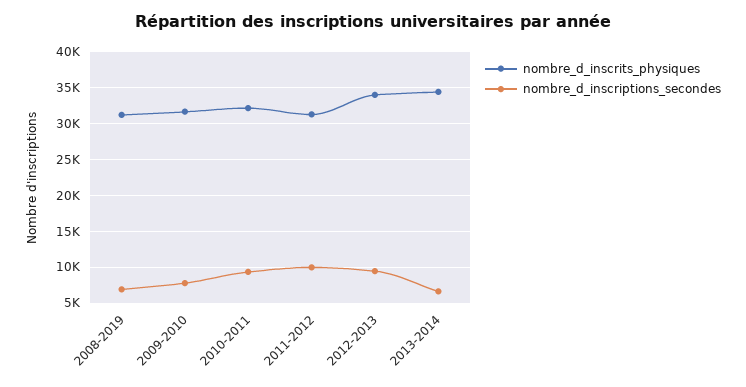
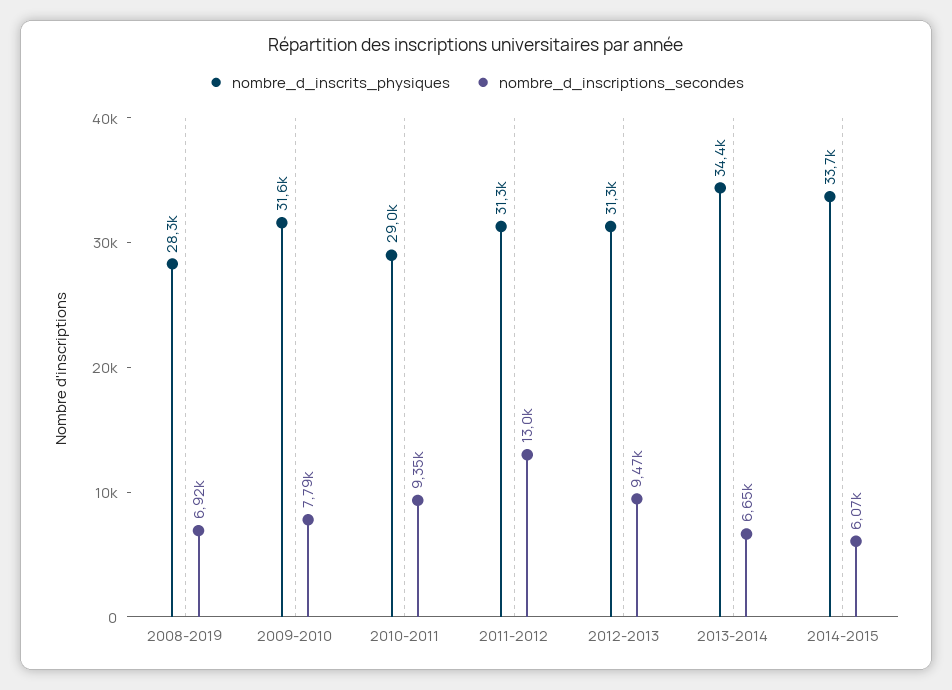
nombre_d_inscrits_physiques, 2008-2019: 31000 -> 28300
nombre_d_inscrits_physiques, 2010-2011: 32000 -> 29000
nombre_d_inscriptions_secondes, 2011-2012: 10000 -> 13000
nombre_d_inscrits_physiques, 2012-2013: 34000 -> 31300
nombre_d_inscrits_physiques, 2014-2015: none -> 33700
nombre_d_inscriptions_secondes, 2014-2015: none -> 6070

